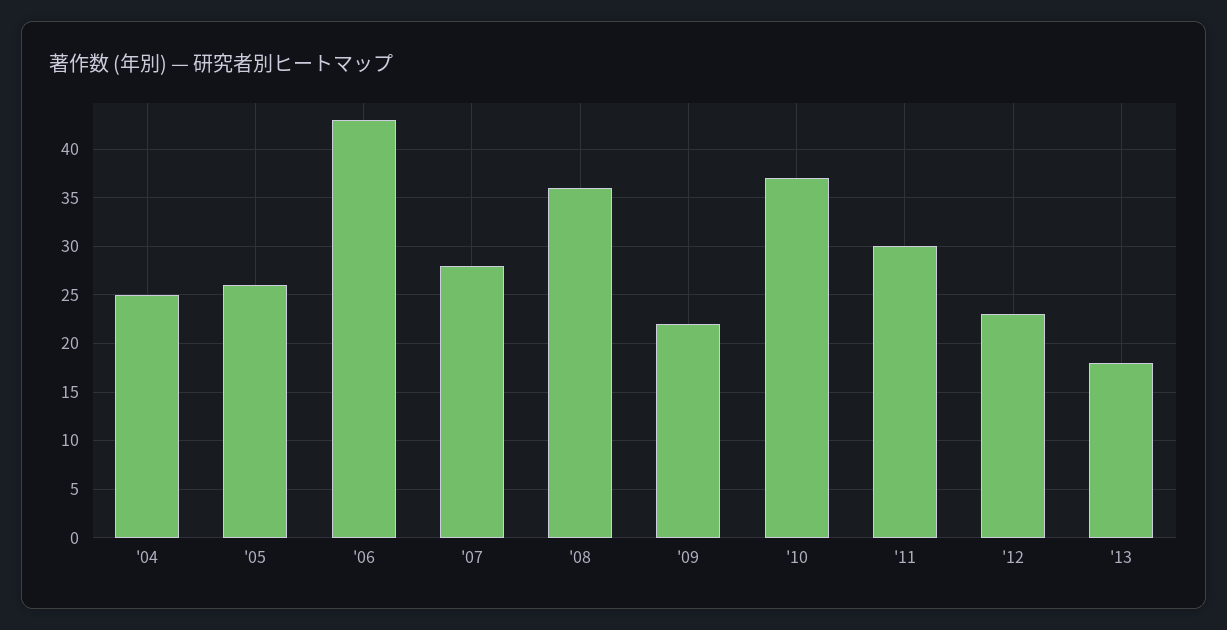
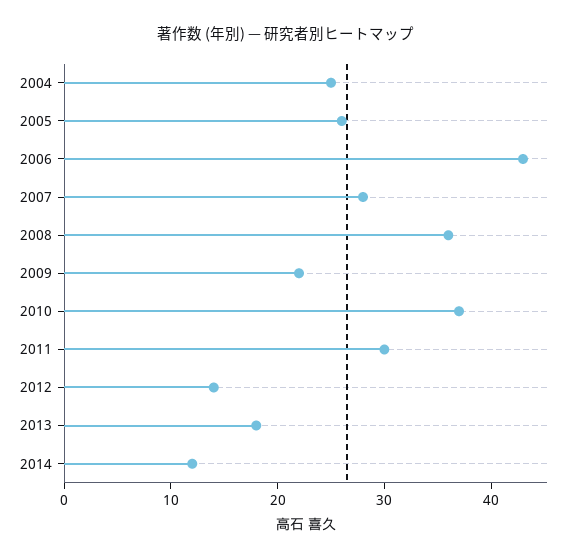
'12: 23 -> 14
2014: none -> 12

